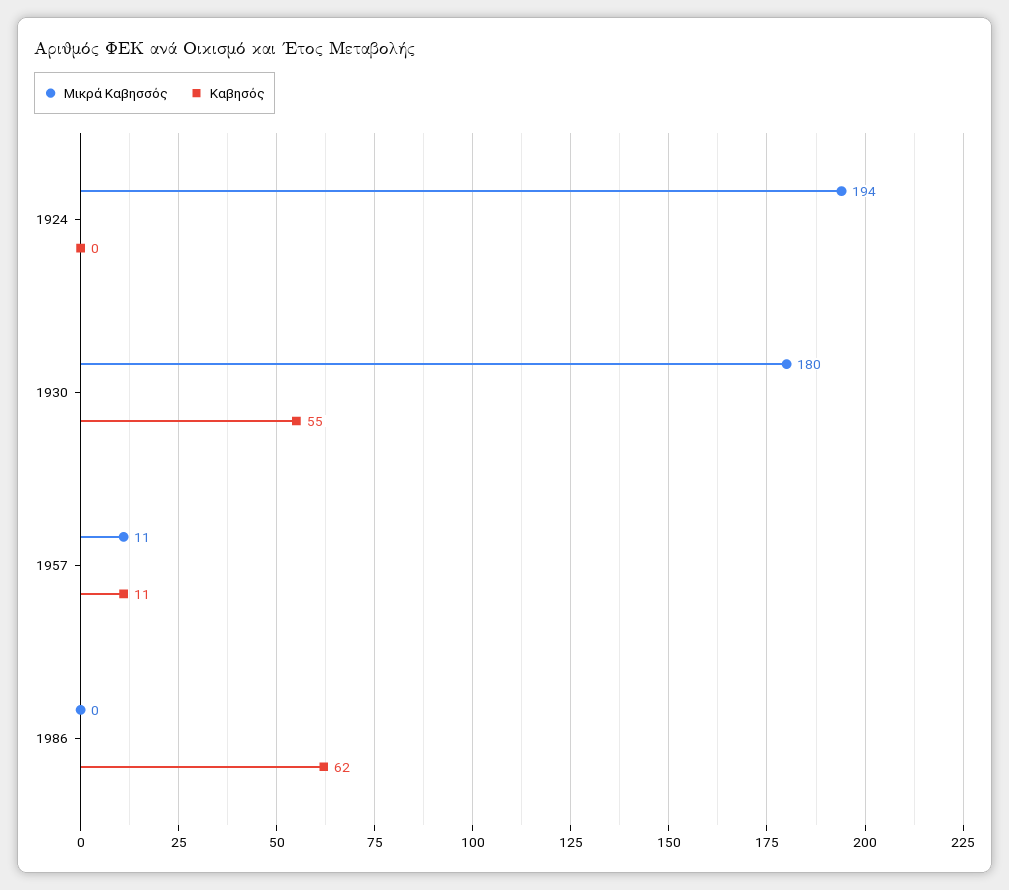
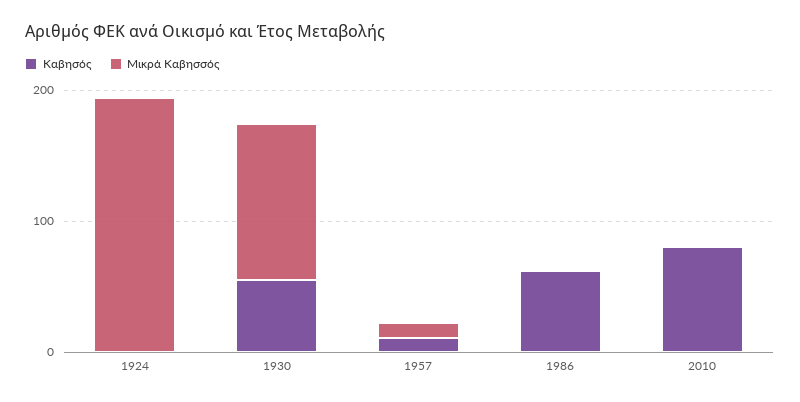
Μικρά Καβησσός, 1930: 180 -> 120
Καβησός, 2010: none -> 80
Μικρά Καβησσός, 2010: none -> 0

